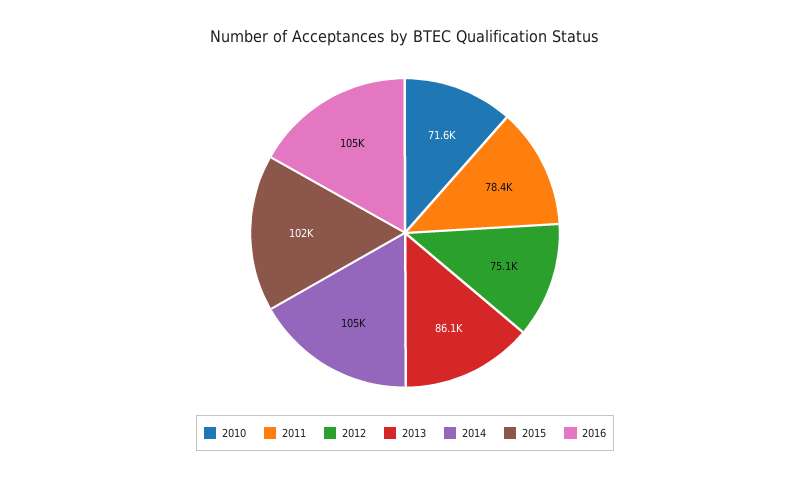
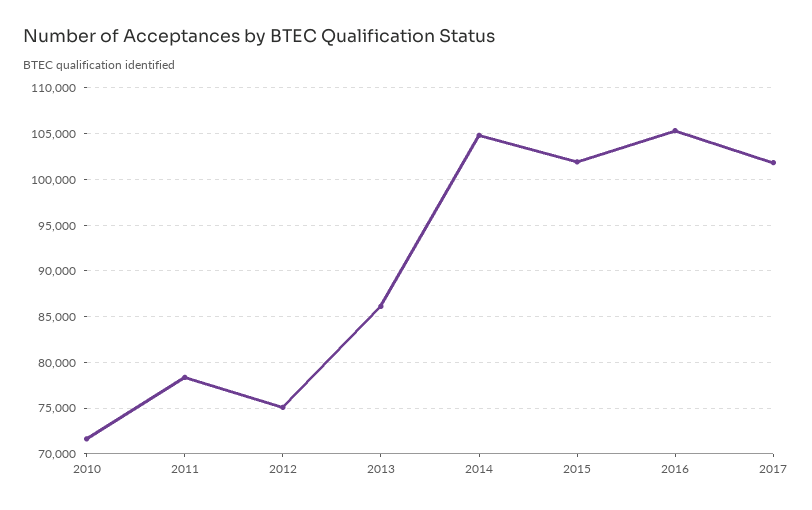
2017: none -> 102000

